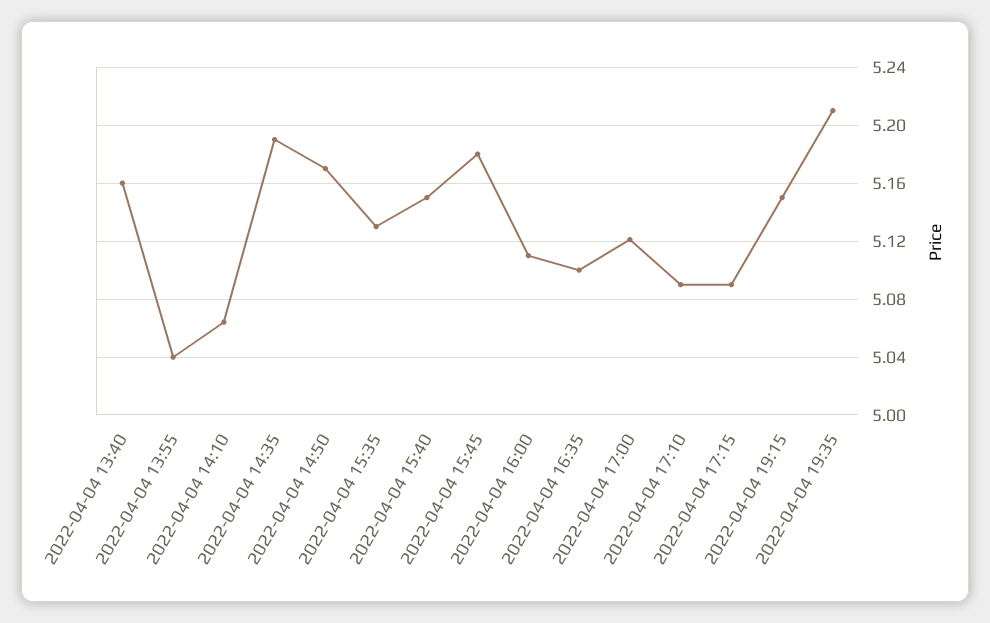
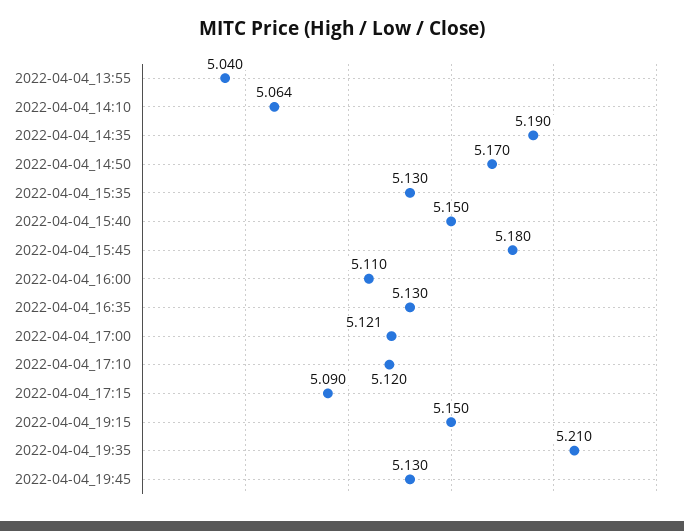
2022-04-04 13:40: 5.16 -> none
2022-04-04 16:35: 5.1 -> 5.13
2022-04-04 17:10: 5.09 -> 5.12
2022-04-04_19:45: none -> 5.13

